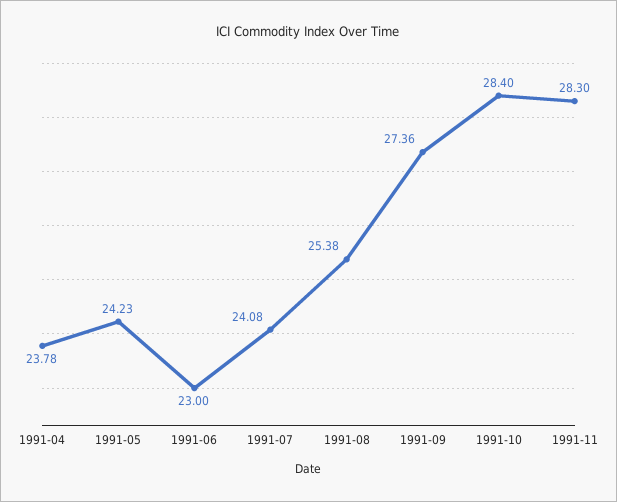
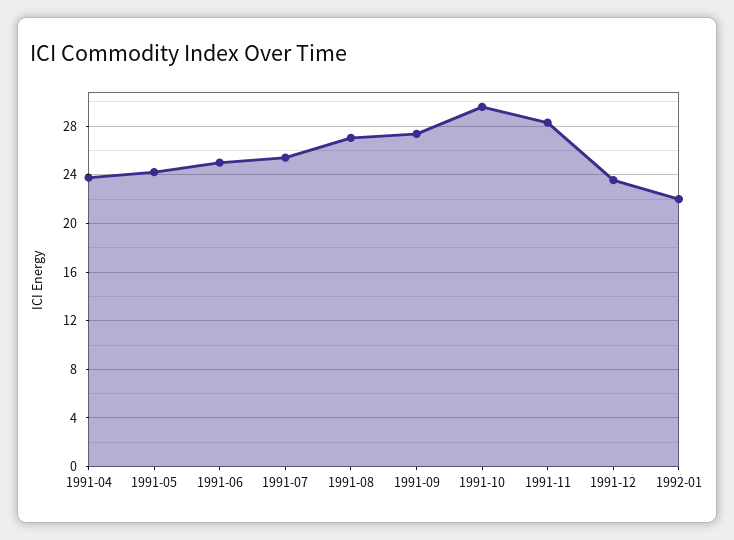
1991-06: 23 -> 25
1991-07: 24.08 -> 25.5
1991-08: 25.38 -> 27
1991-10: 28.4 -> 29.5
1991-12: none -> 23.5
1992-01: none -> 22

